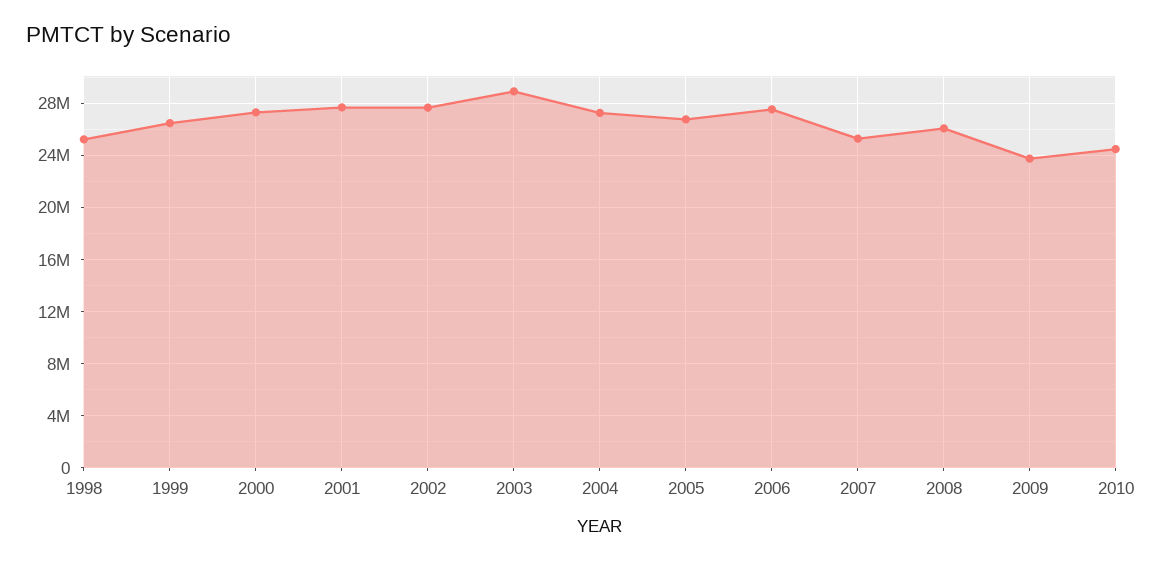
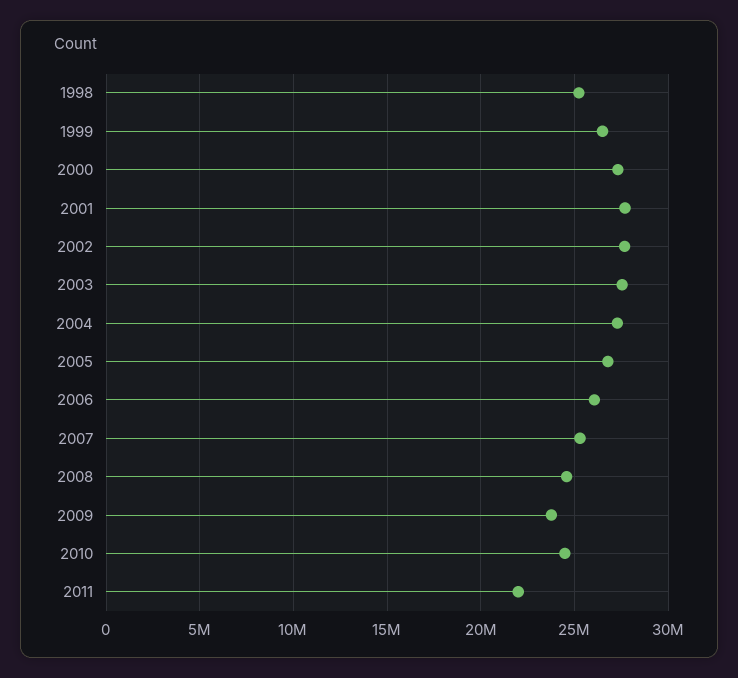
2003: 29000000 -> 27500000
2006: 27500000 -> 26000000
2008: 26000000 -> 24500000
2011: none -> 22000000

